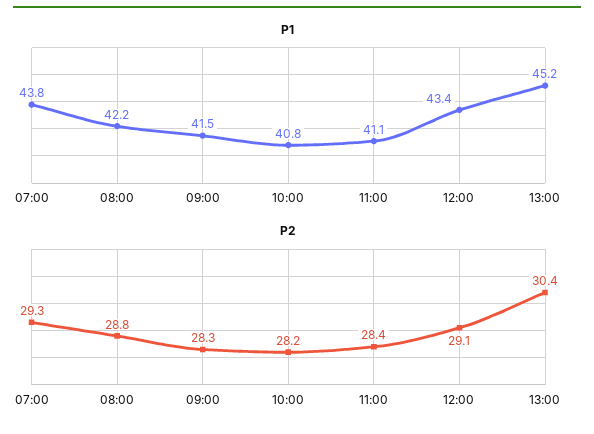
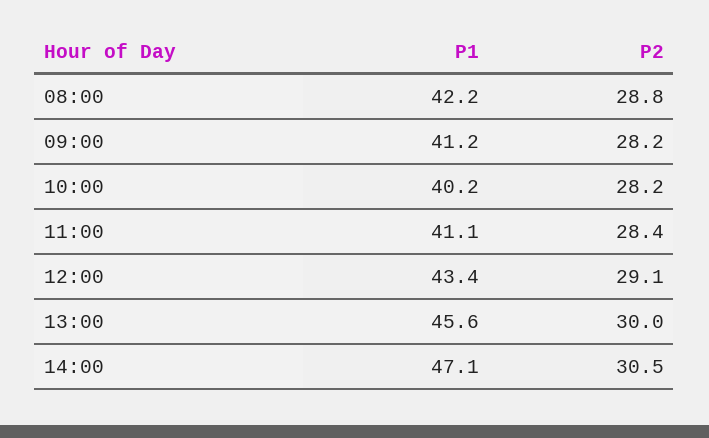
P1, 07:00: 43.8 -> none
P1, 09:00: 41.5 -> 41.2
P1, 10:00: 40.8 -> 40.2
P1, 13:00: 45.2 -> 45.6
P2, 07:00: 29.3 -> none
P2, 09:00: 28.3 -> 28.2
P2, 13:00: 30.4 -> 30
P1, 14:00: none -> 47.1
P2, 14:00: none -> 30.5

